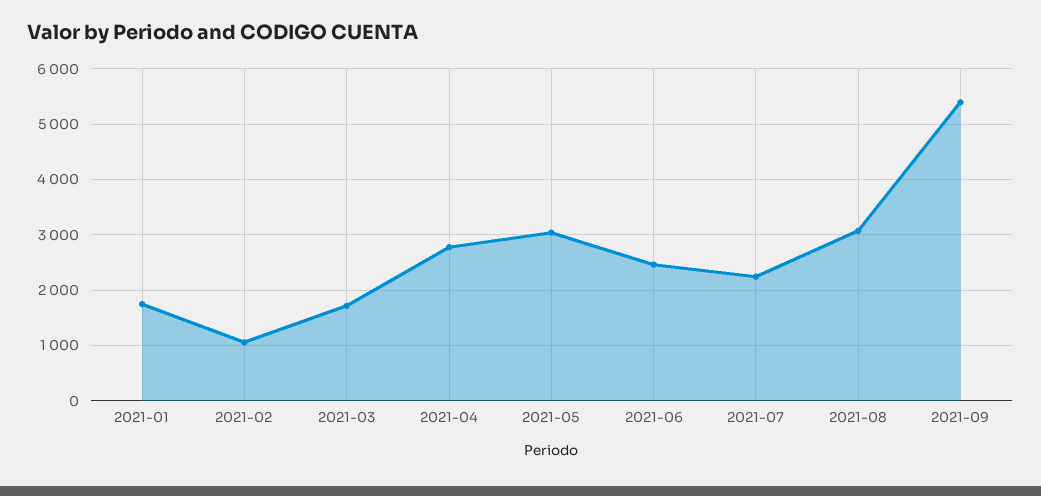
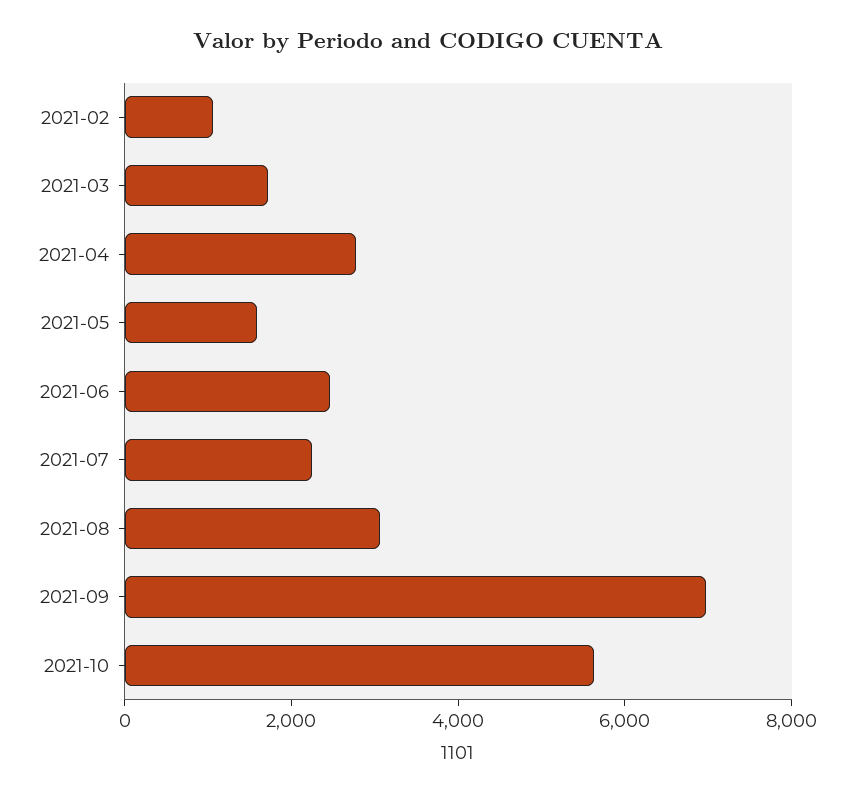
2021-01: 1800 -> none
2021-05: 3000 -> 1500
2021-09: 5400 -> 7000
2021-10: none -> 5500

